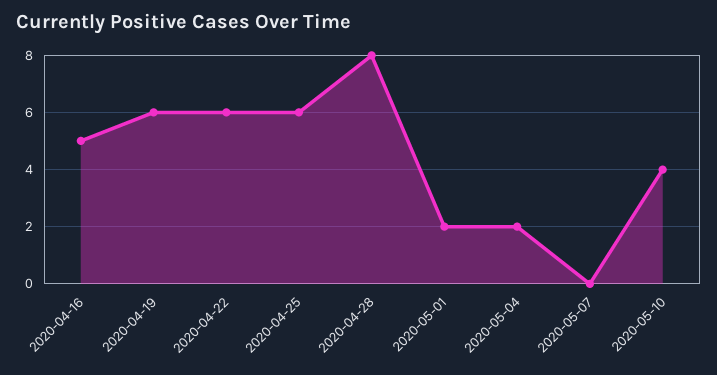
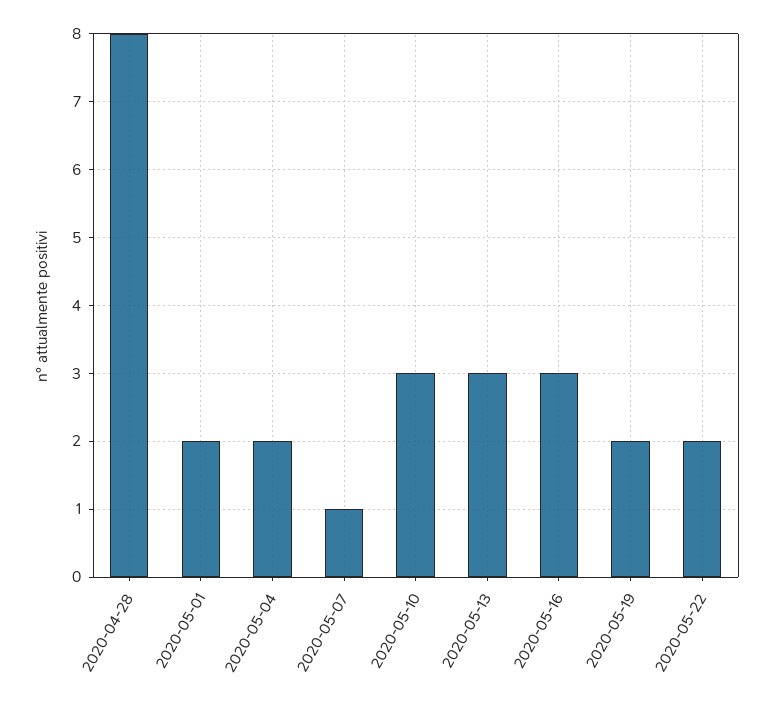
2020-04-16: 5 -> none
2020-04-19: 6 -> none
2020-04-22: 6 -> none
2020-04-25: 6 -> none
2020-05-07: 0 -> 1
2020-05-10: 4 -> 3
2020-05-13: none -> 3
2020-05-16: none -> 3
2020-05-19: none -> 2
2020-05-22: none -> 2

